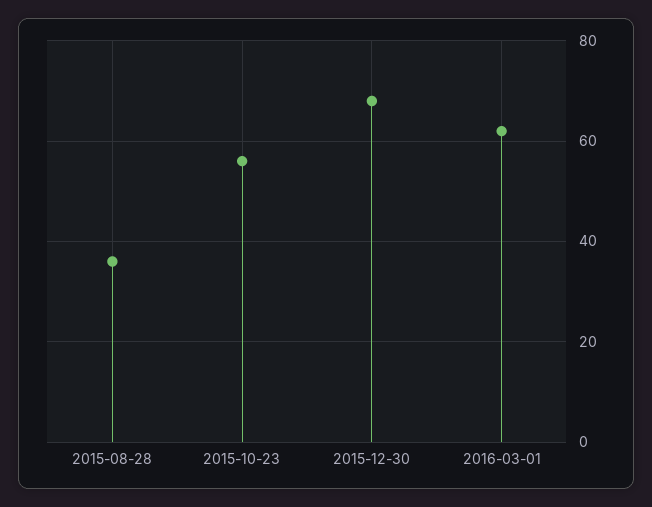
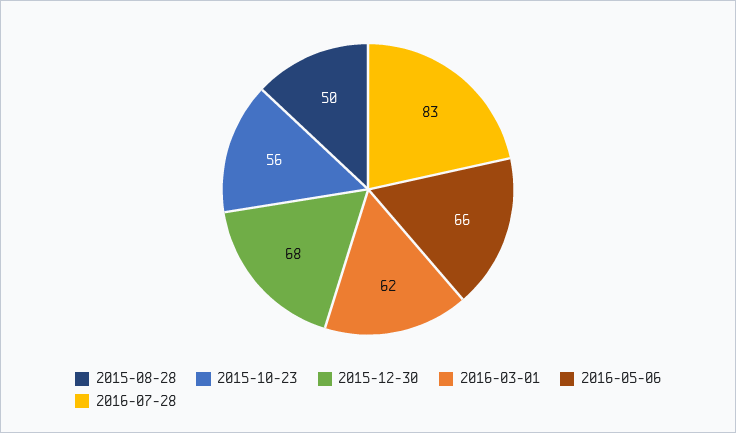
2015-08-28: 35 -> 50
2016-05-06: none -> 66
2016-07-28: none -> 83

